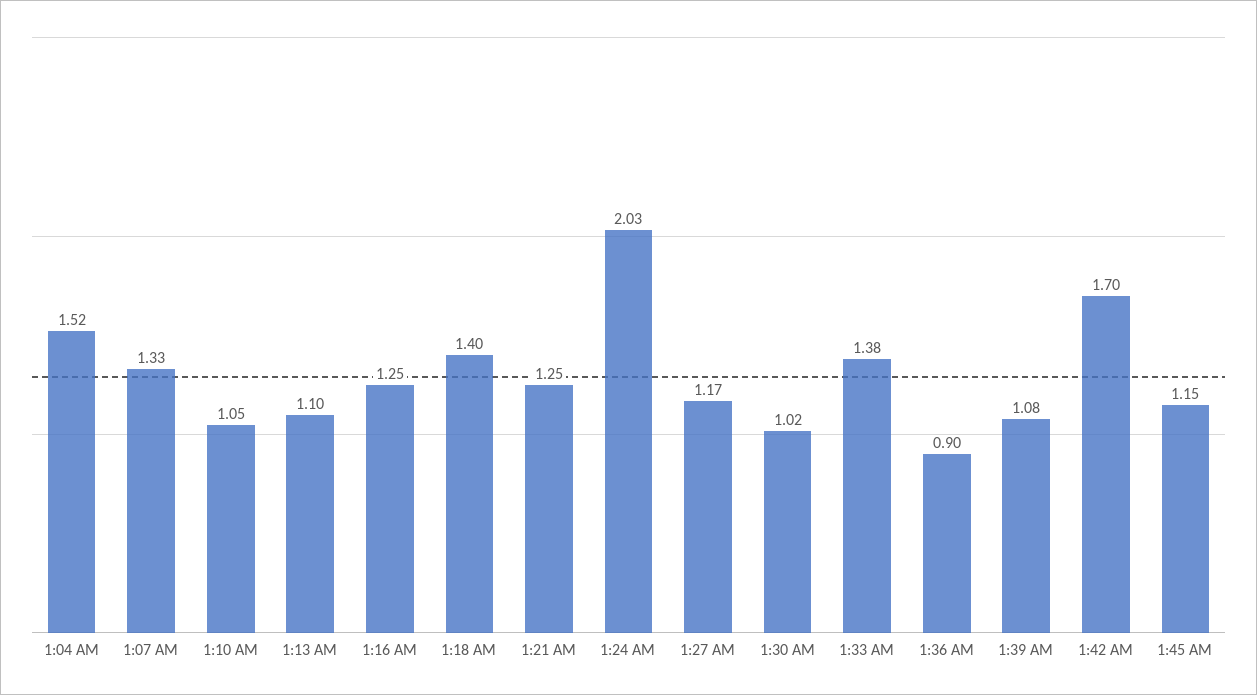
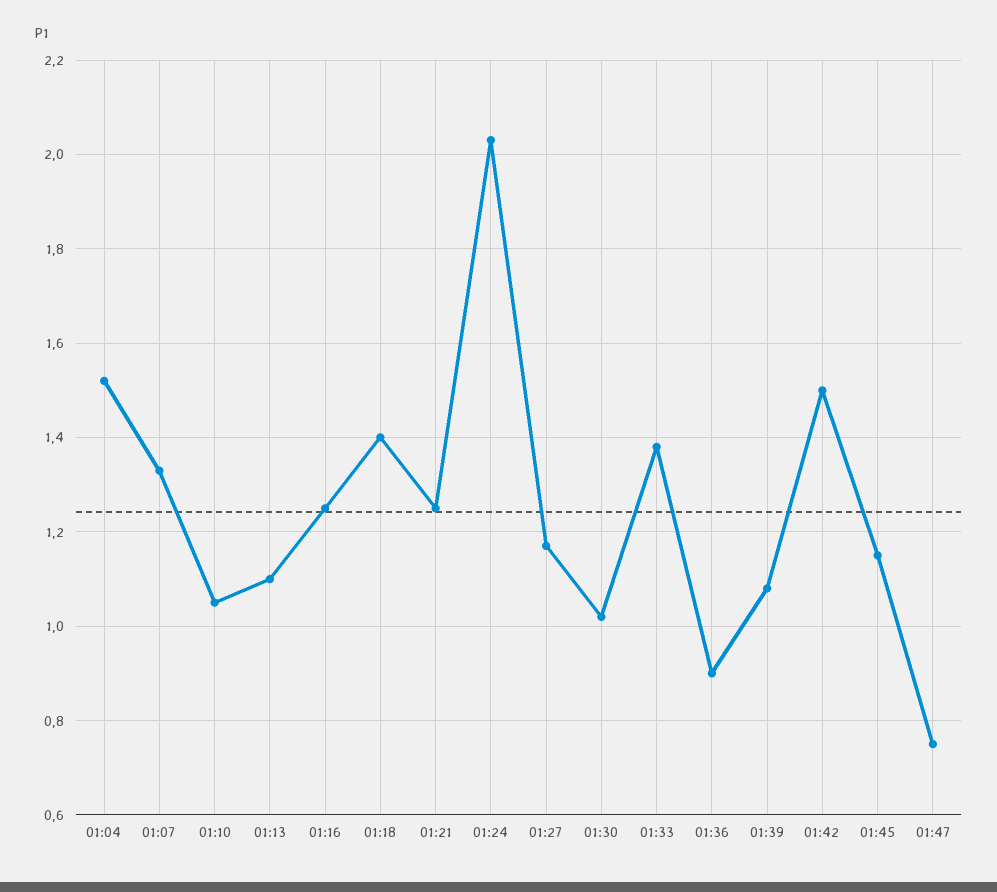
1:42 AM: 1.7 -> 1.5
01:47: none -> 0.75

